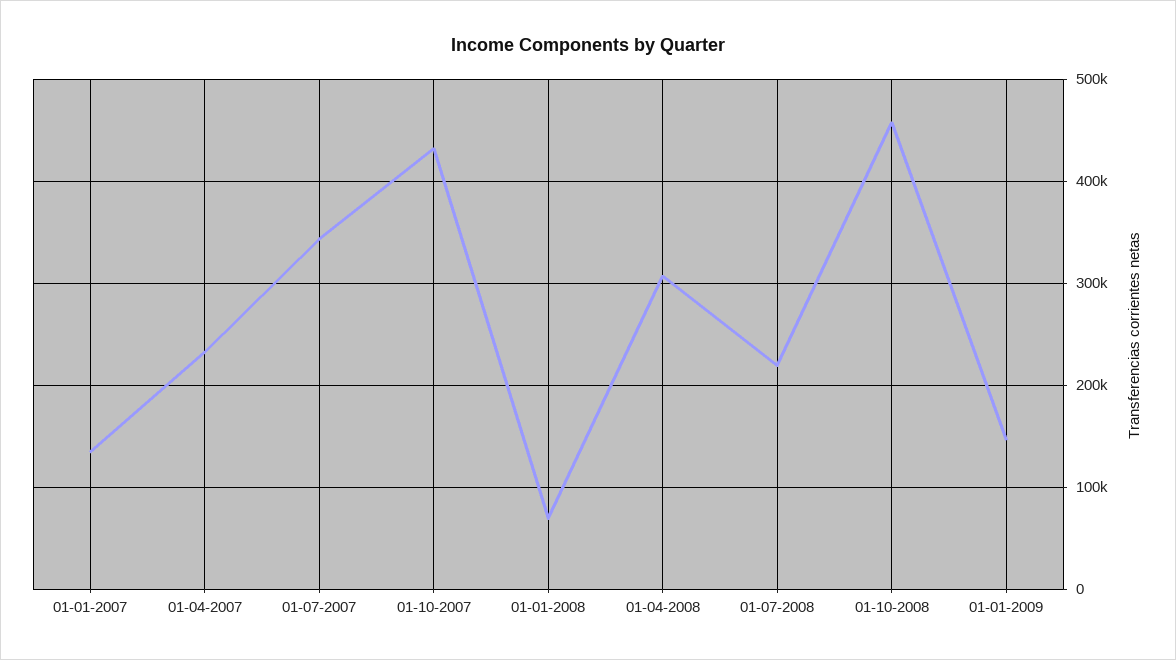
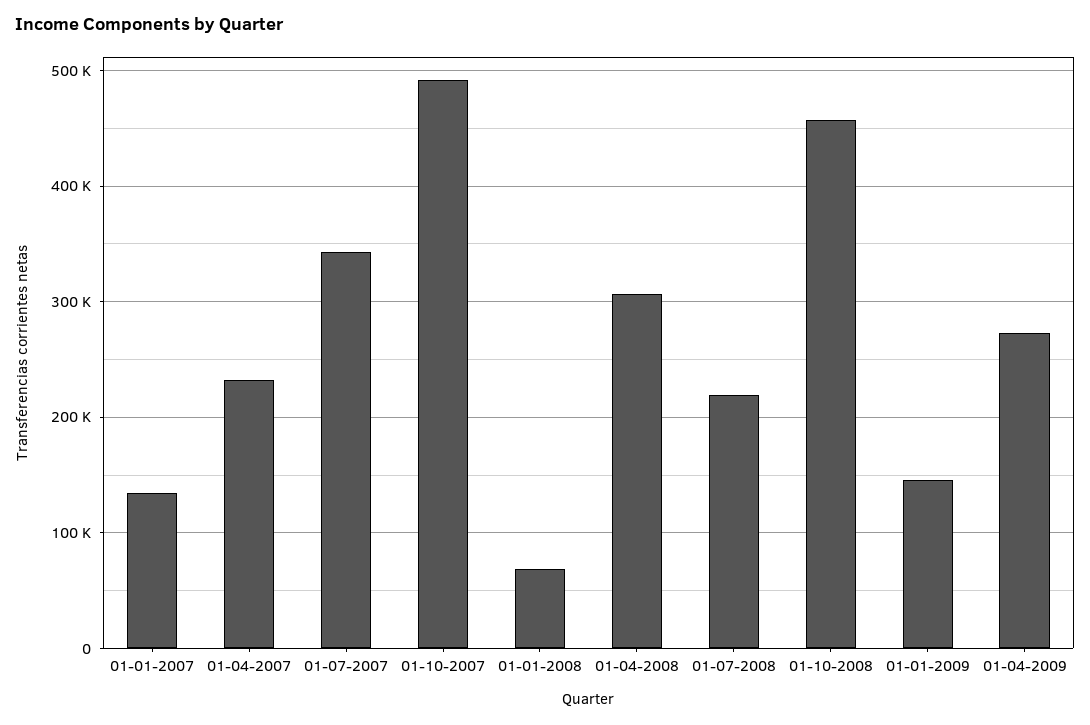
01-10-2007: 430000 -> 490000
01-04-2009: none -> 270000

